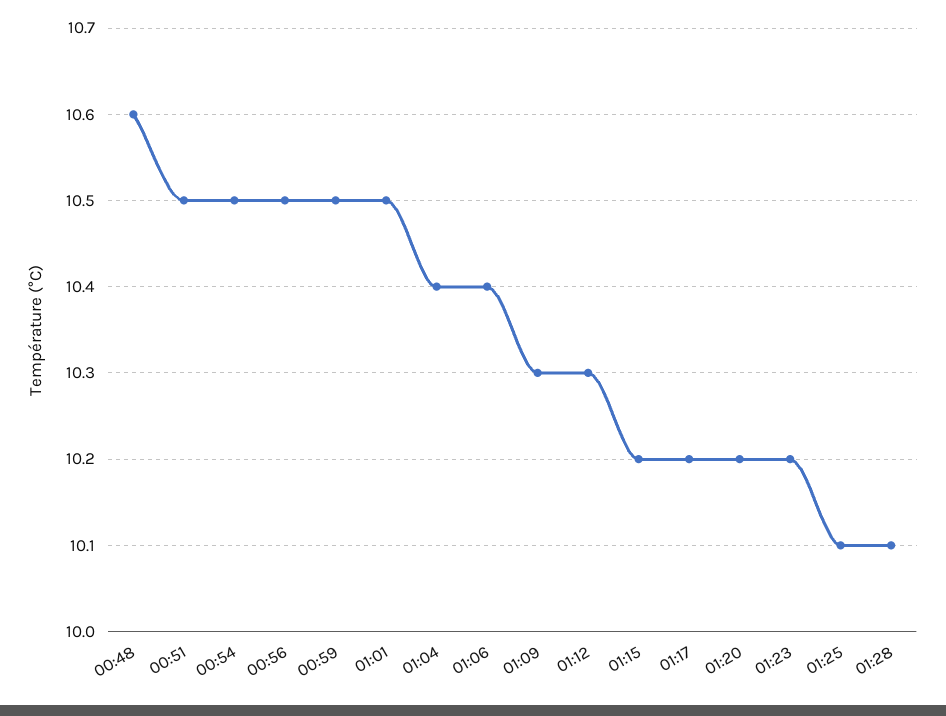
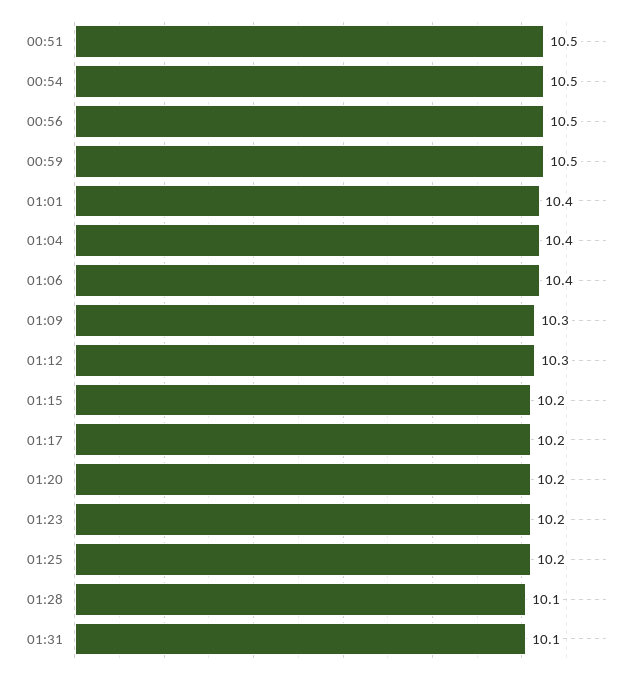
00:48: 10.6 -> none
01:01: 10.5 -> 10.4
01:25: 10.1 -> 10.2
01:31: none -> 10.1

